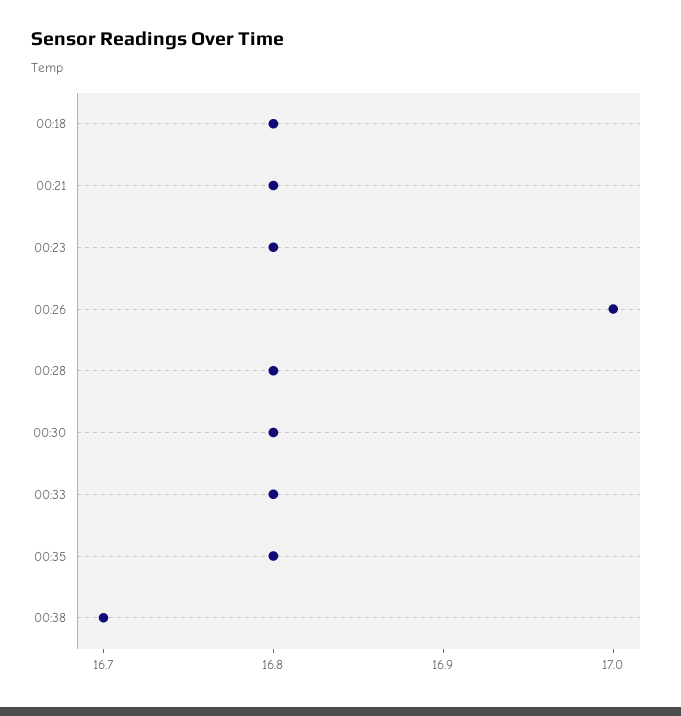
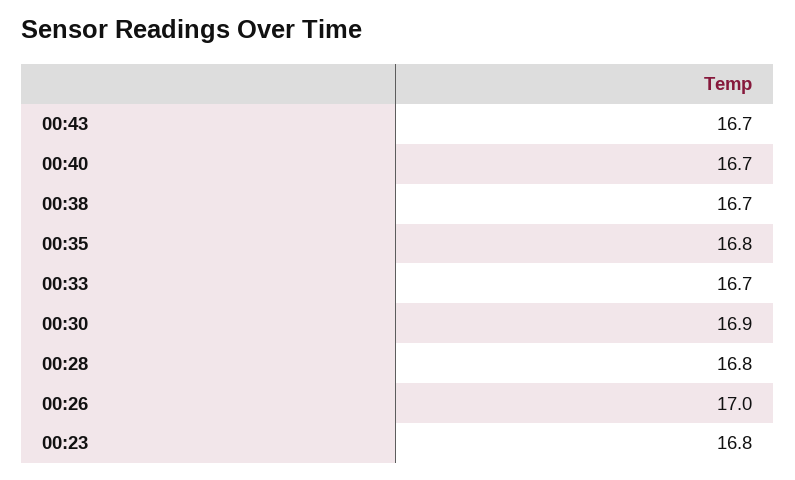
00:18: 16.8 -> none
00:21: 16.8 -> none
00:30: 16.8 -> 16.9
00:33: 16.8 -> 16.7
00:43: none -> 16.7
00:40: none -> 16.7

